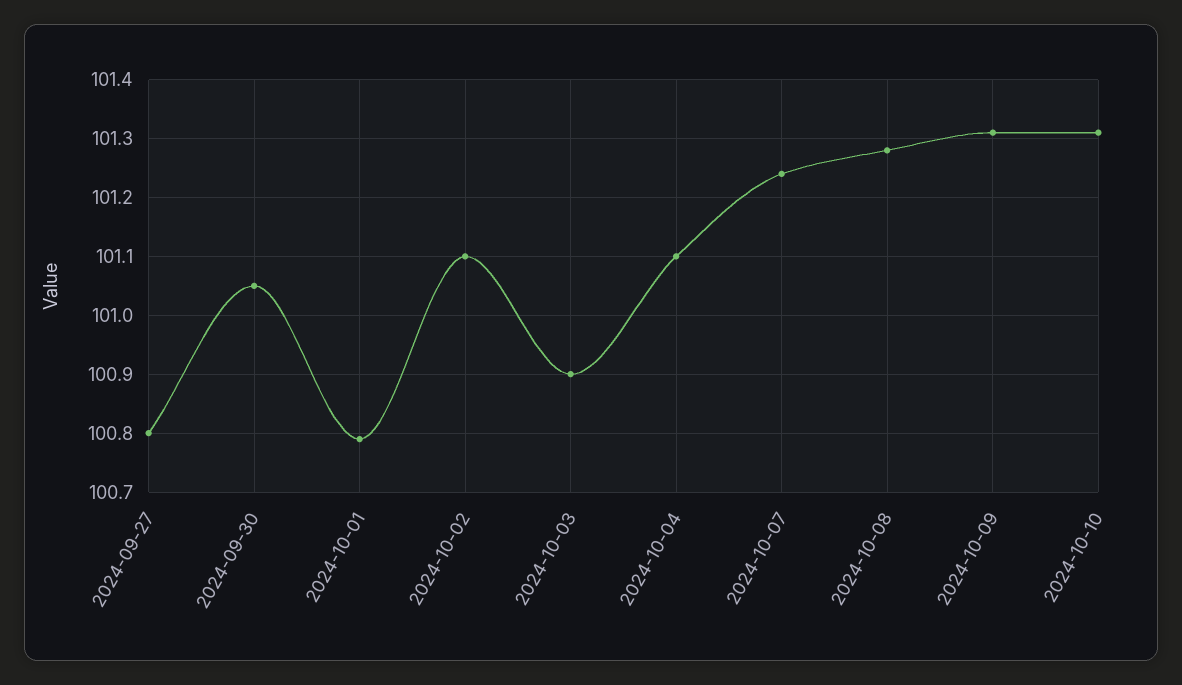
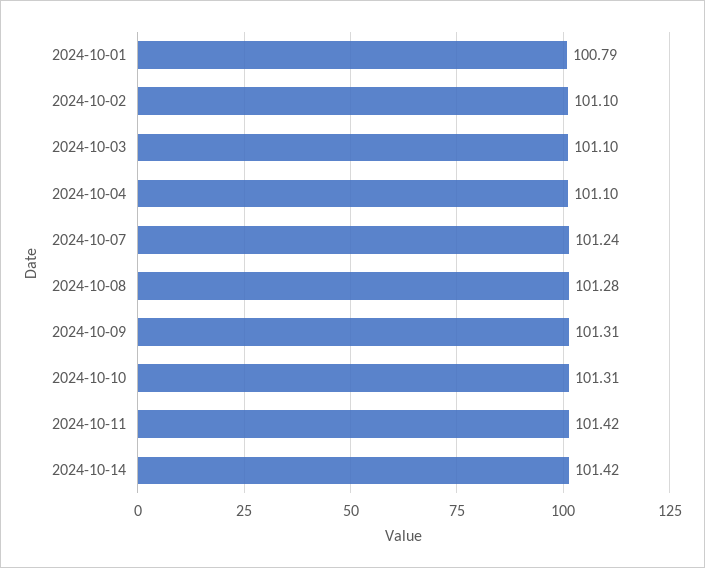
2024-09-27: 100.8 -> none
2024-09-30: 101.05 -> none
2024-10-03: 100.9 -> 101.1
2024-10-11: none -> 101.42
2024-10-14: none -> 101.42

